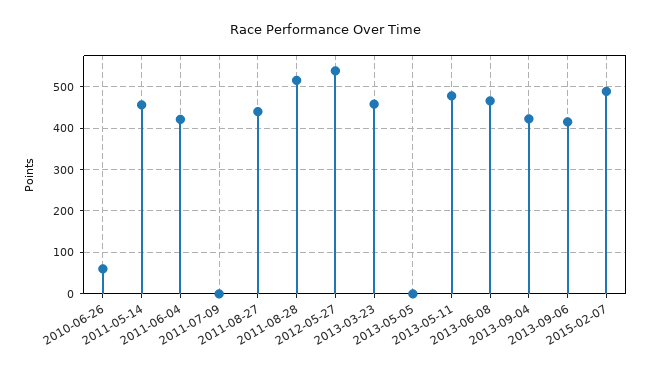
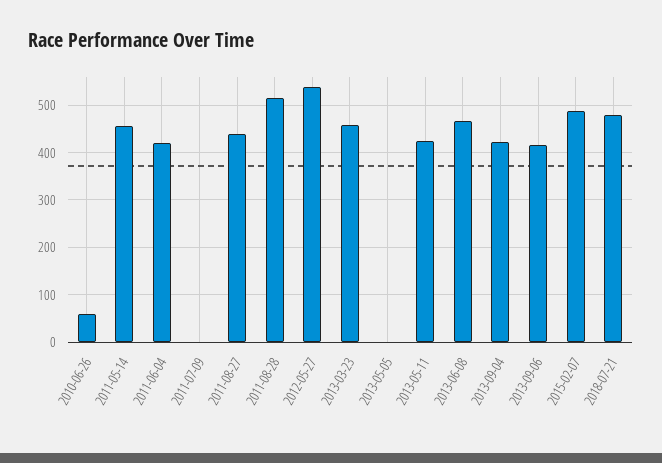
2013-05-11: 480 -> 420
2018-07-21: none -> 480

